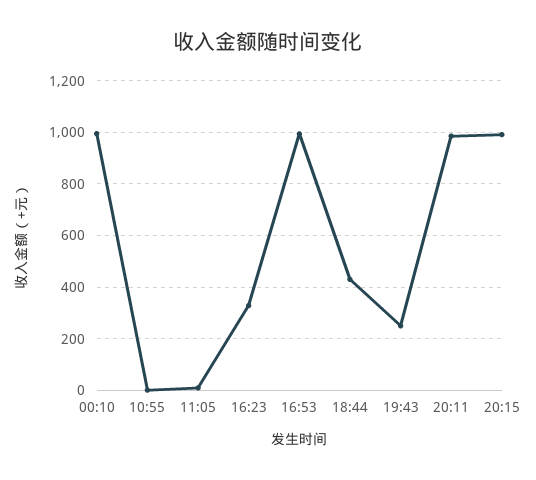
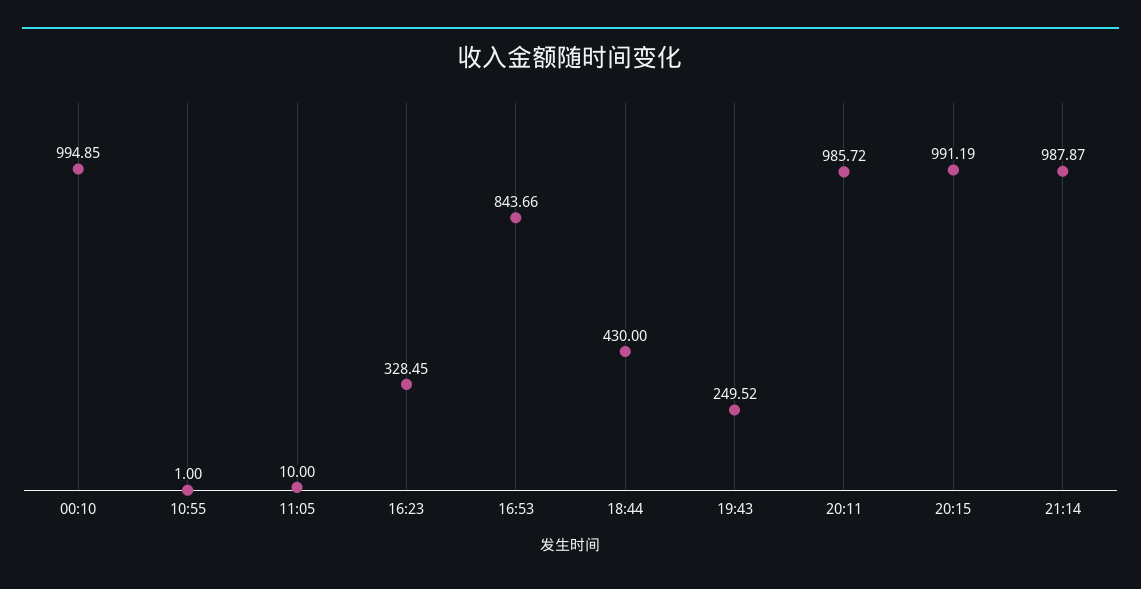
16:53: 1000 -> 843.66
21:14: none -> 987.87

